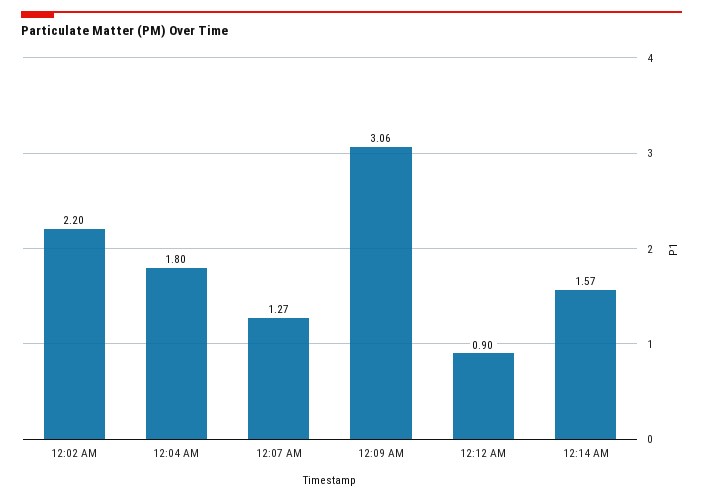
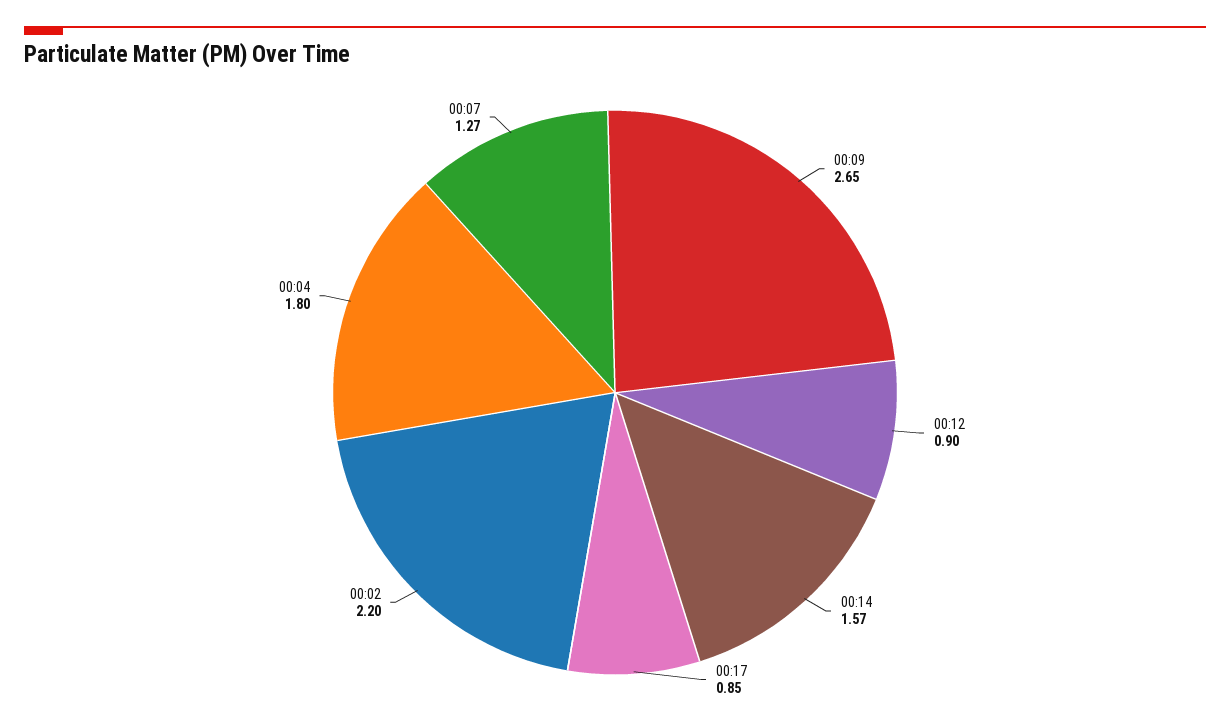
12:09 AM: 3.06 -> 2.65
00:17: none -> 0.85

